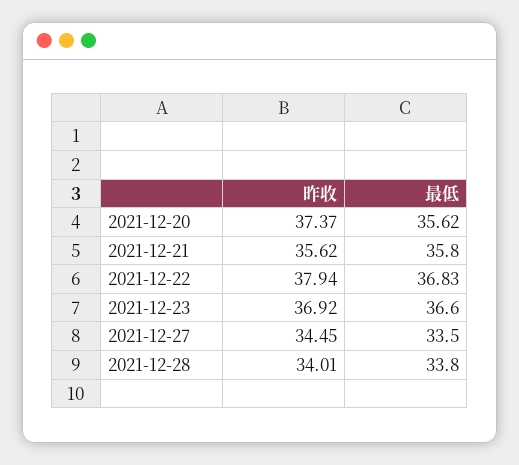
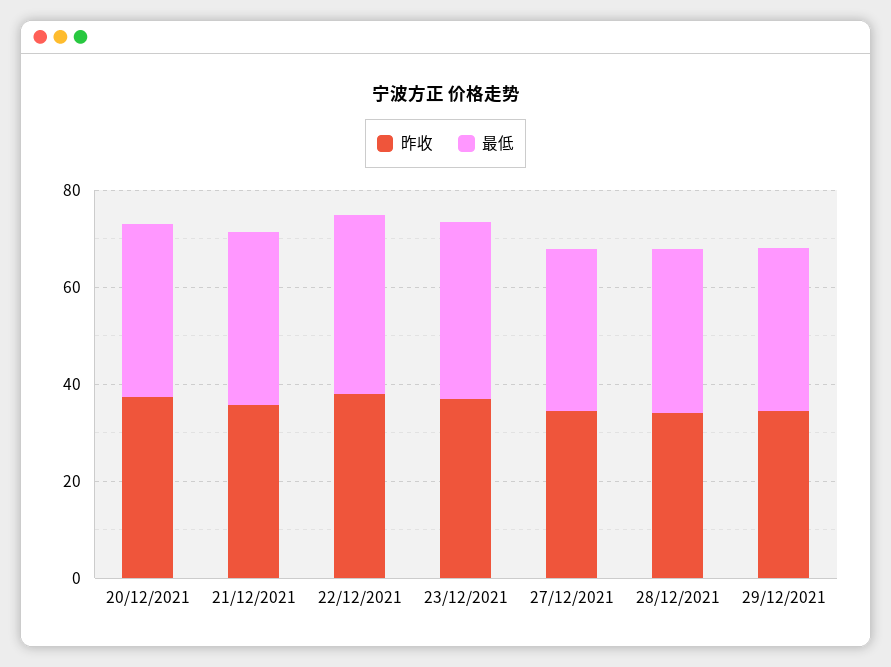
昨收, 29/12/2021: none -> 35
最低, 29/12/2021: none -> 35

